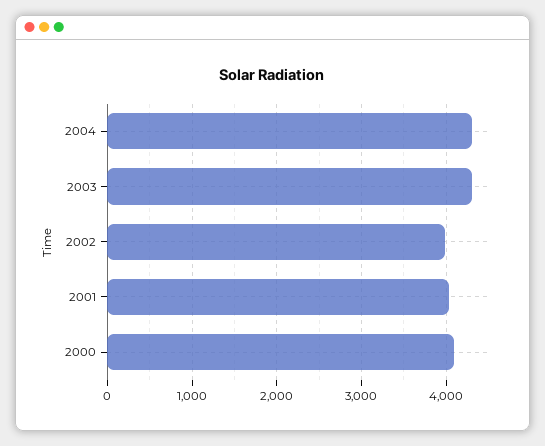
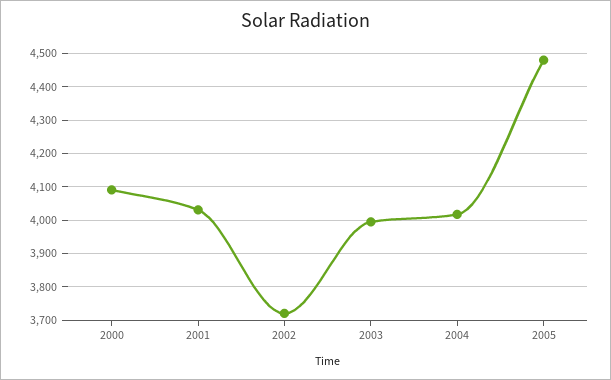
2004: 4300 -> 4020
2003: 4300 -> 4000
2002: 4000 -> 3720
2005: none -> 4480

